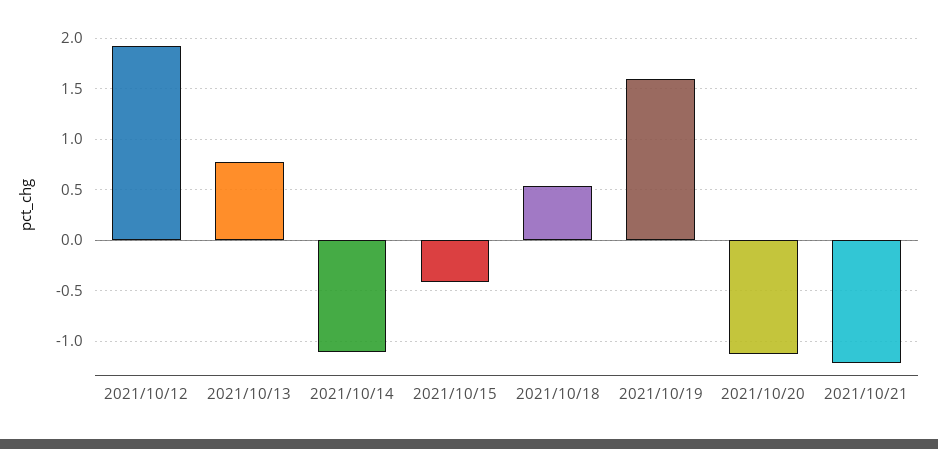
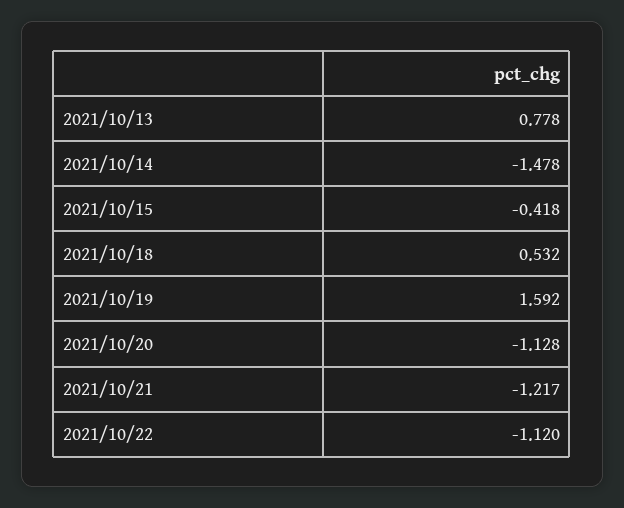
2021/10/12: 1.9 -> none
2021/10/14: -1.1 -> -1.478
2021/10/22: none -> -1.12

